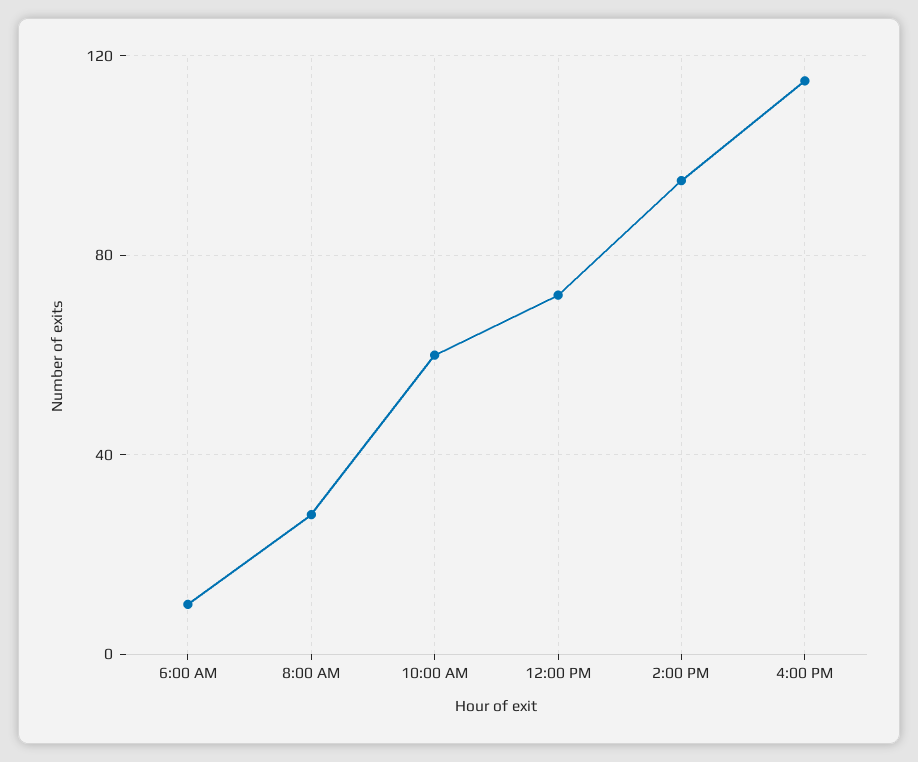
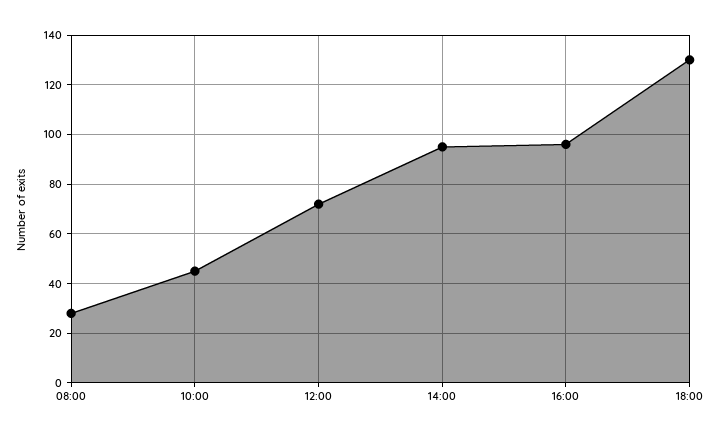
6:00 AM: 10 -> none
10:00 AM: 60 -> 45
4:00 PM: 115 -> 95
18:00: none -> 130

